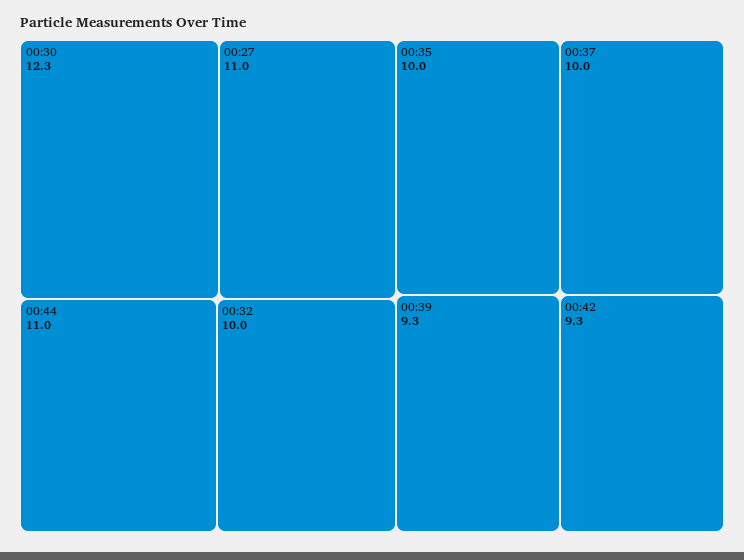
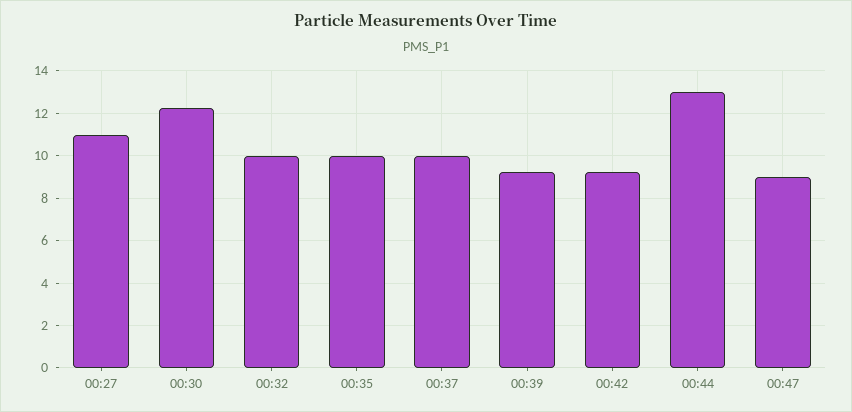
00:44: 11 -> 13
00:47: none -> 9

